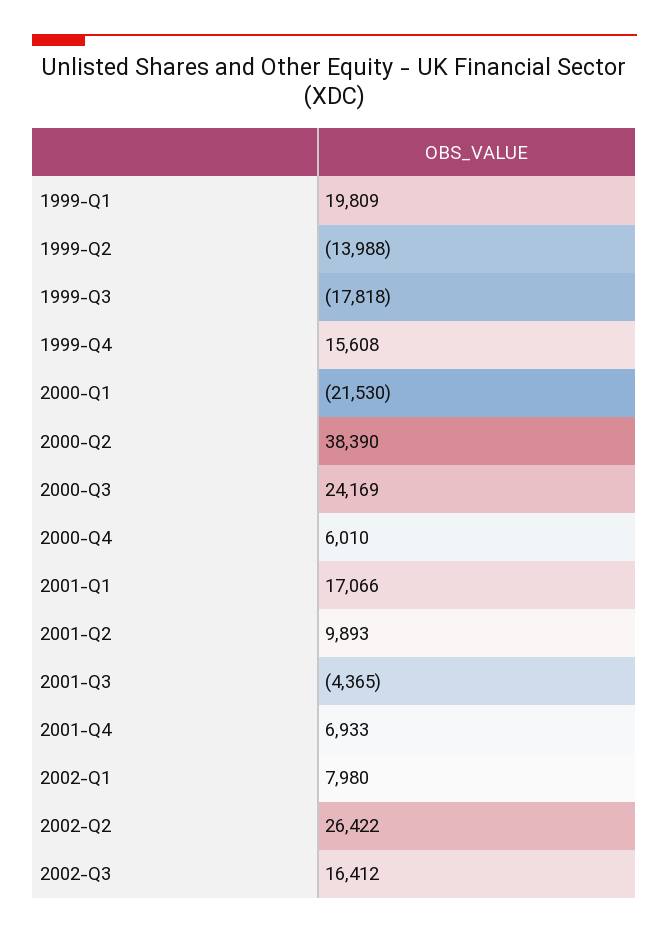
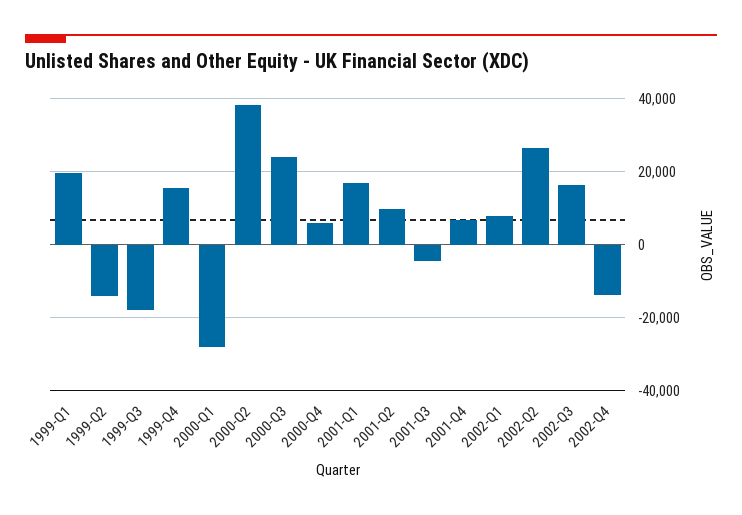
2000-Q1: -21530 -> -28000
2002-Q4: none -> -14000

